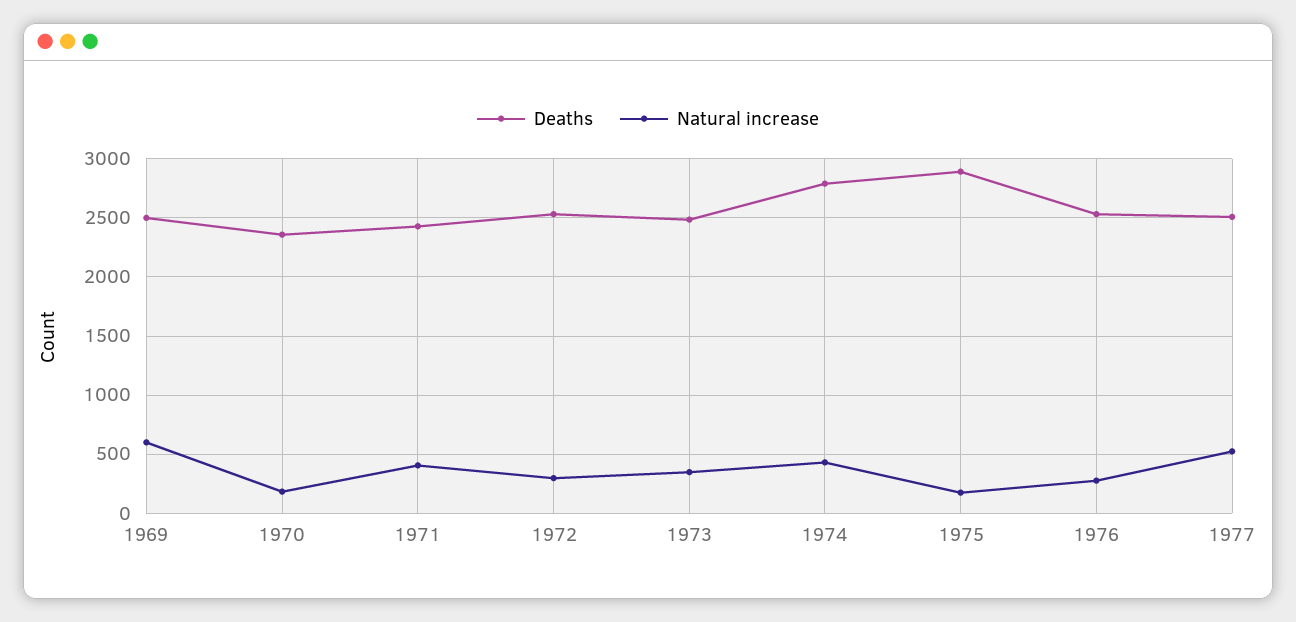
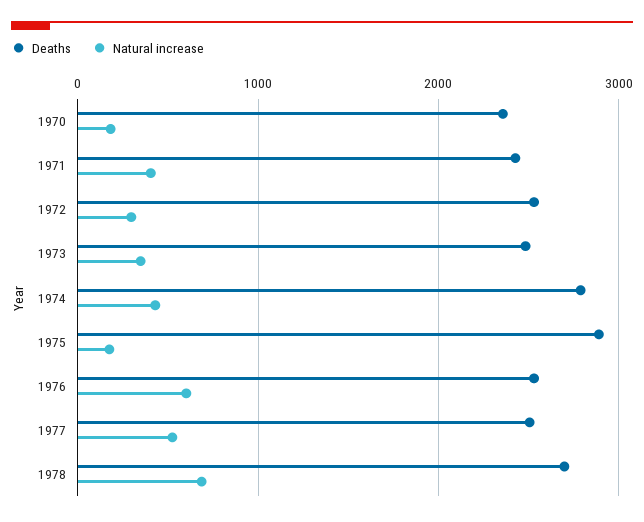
Deaths, 1969: 2500 -> none
Natural increase, 1969: 600 -> none
Natural increase, 1976: 300 -> 600
Deaths, 1978: none -> 2700
Natural increase, 1978: none -> 700

